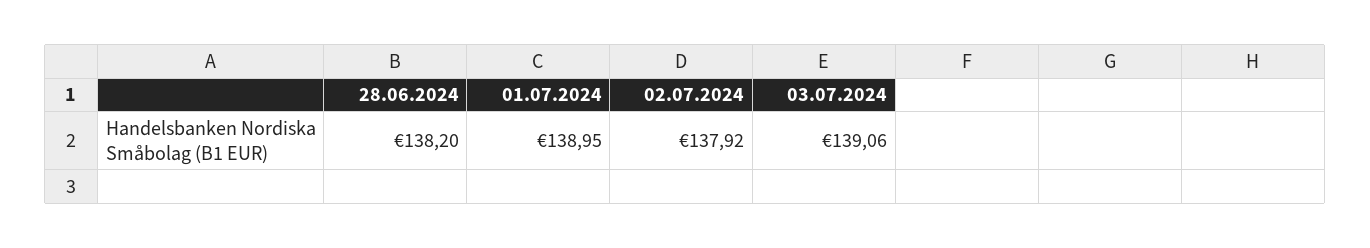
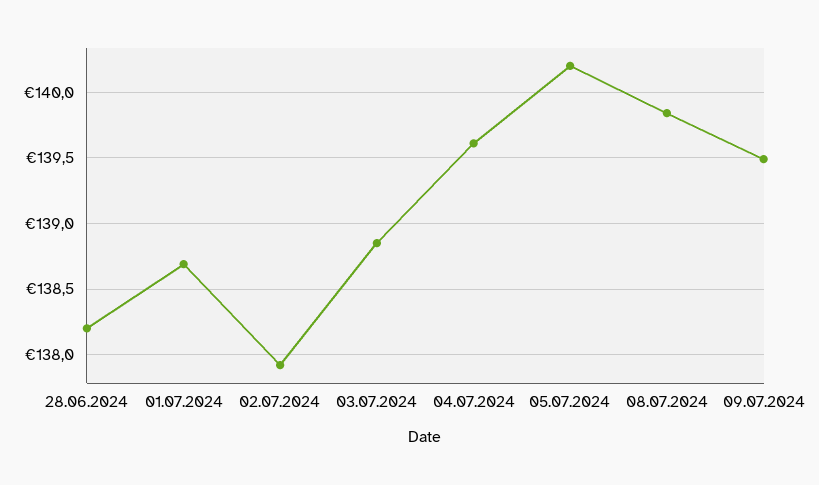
01.07.2024: 138.95 -> 138.7
03.07.2024: 139.06 -> 138.85
04.07.2024: none -> 139.6
05.07.2024: none -> 140.2
08.07.2024: none -> 139.85
09.07.2024: none -> 139.5

